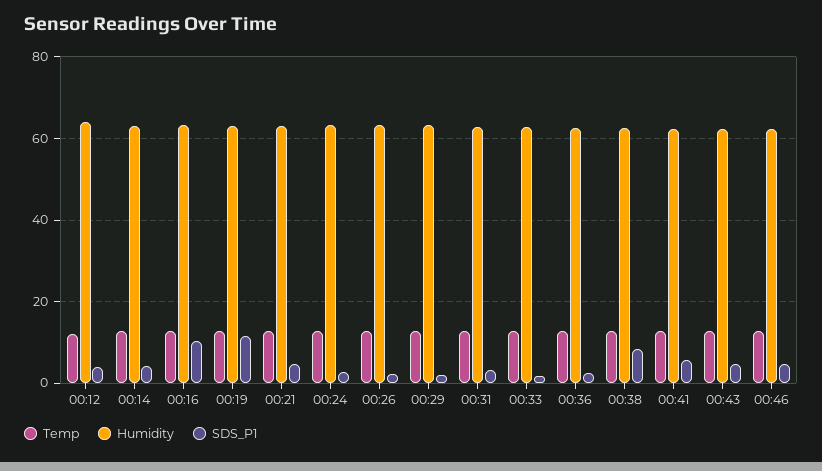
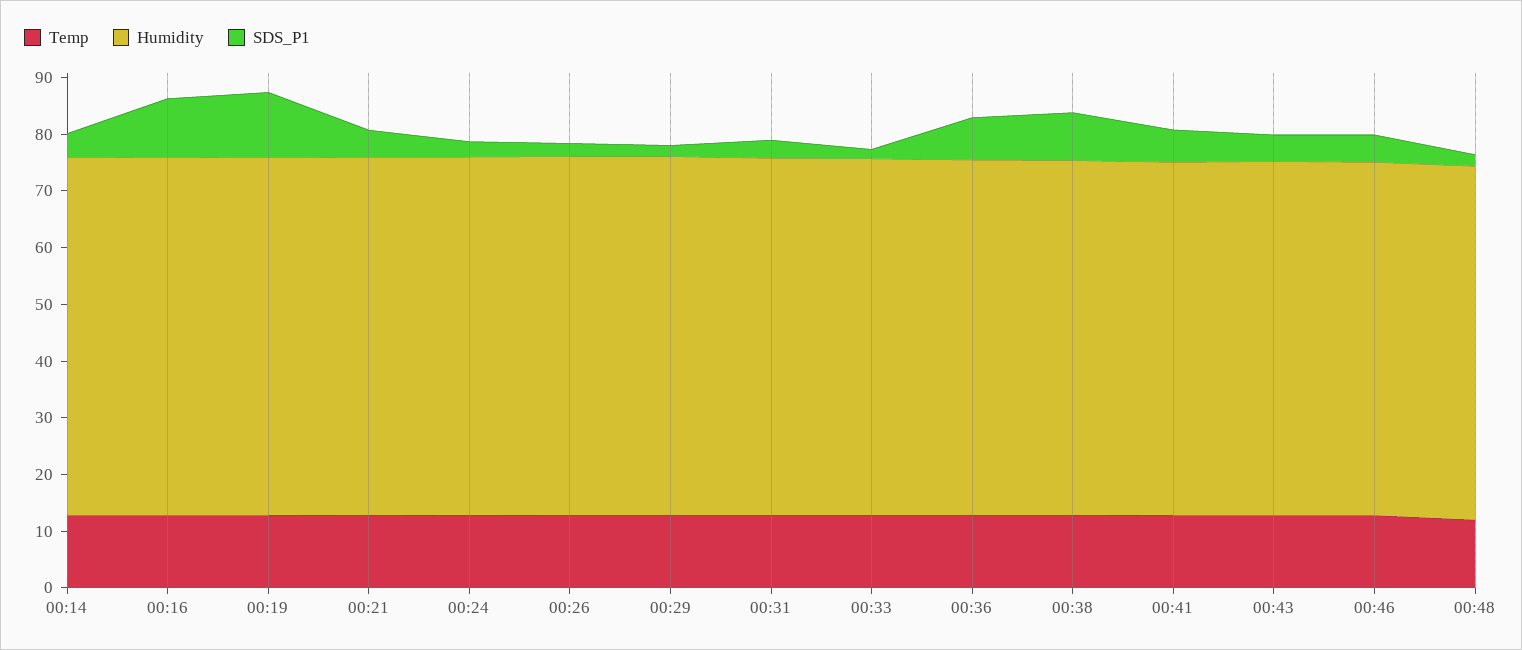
Temp, 00:12: 12 -> none
Humidity, 00:12: 64 -> none
SDS_P1, 00:12: 4 -> none
SDS_P1, 00:36: 2 -> 8
Temp, 00:48: none -> 12
Humidity, 00:48: none -> 62
SDS_P1, 00:48: none -> 2

